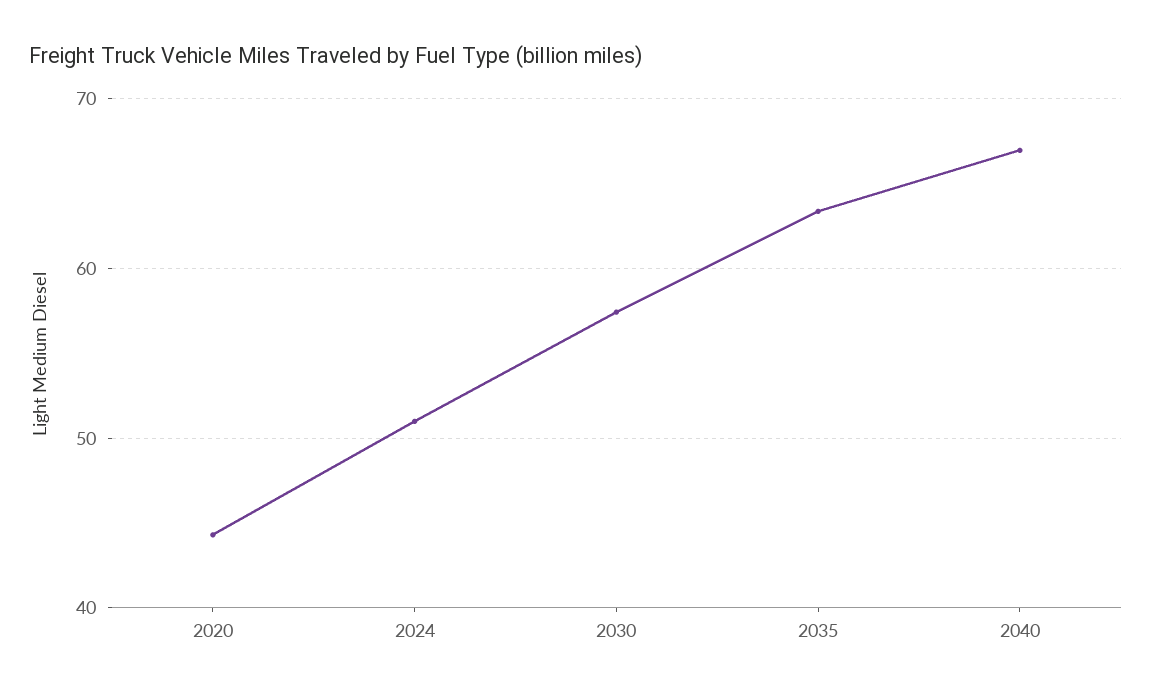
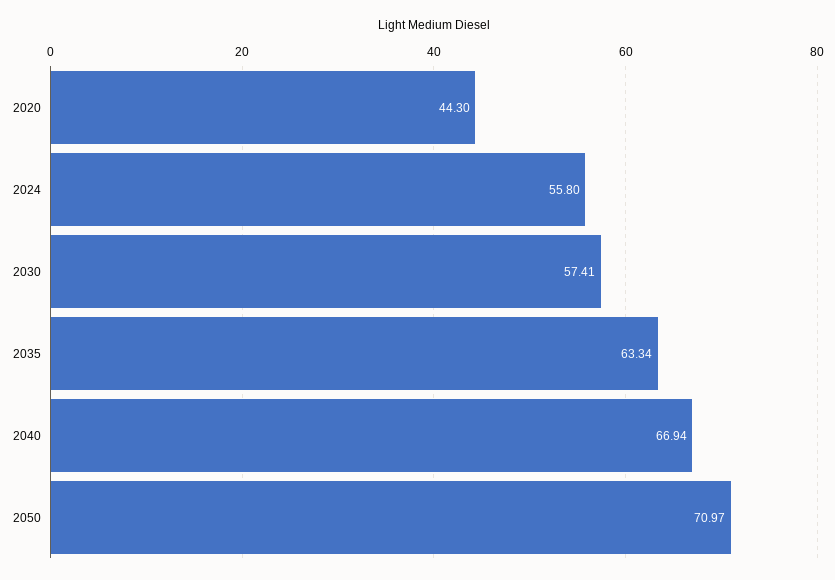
2024: 51 -> 55.8
2050: none -> 70.97

